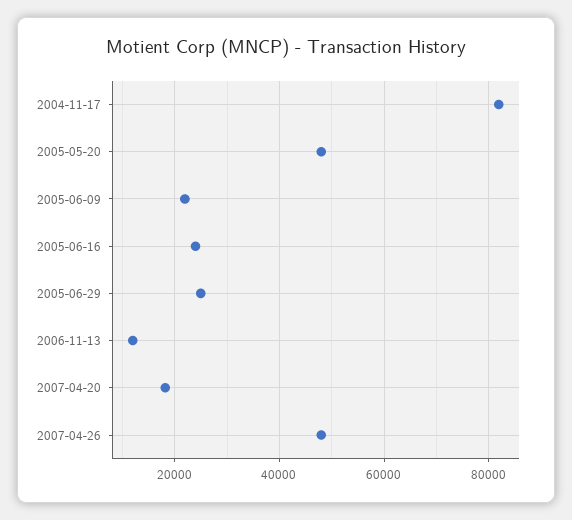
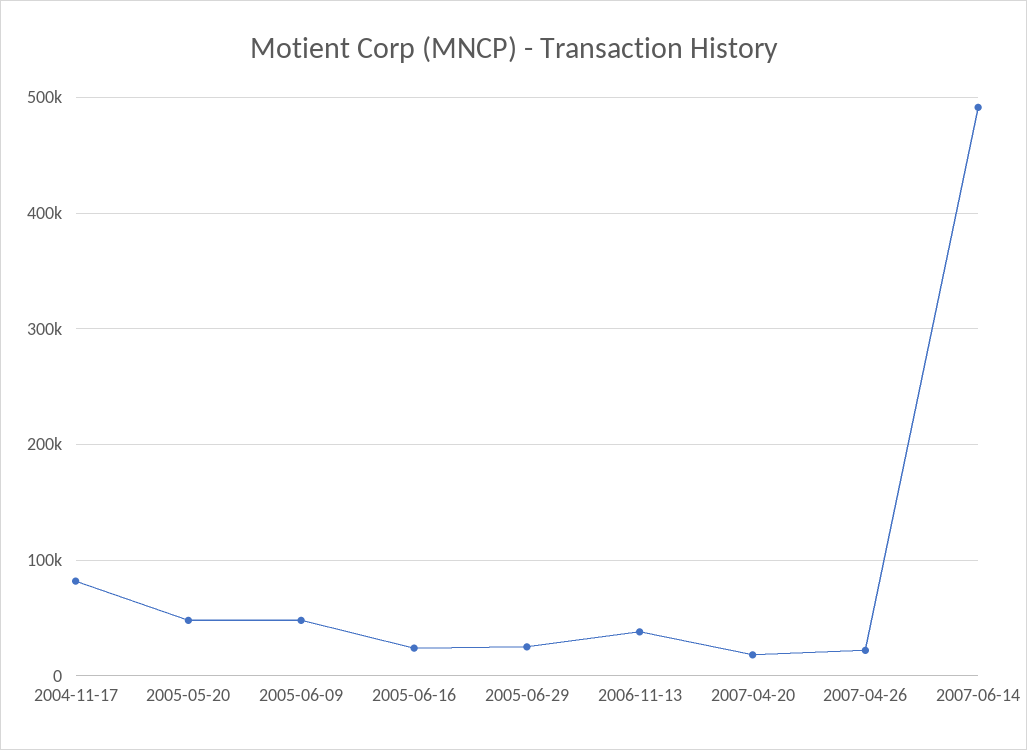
2005-06-09: 22000 -> 50000
2006-11-13: 12000 -> 40000
2007-04-26: 48000 -> 20000
2007-06-14: none -> 490000

